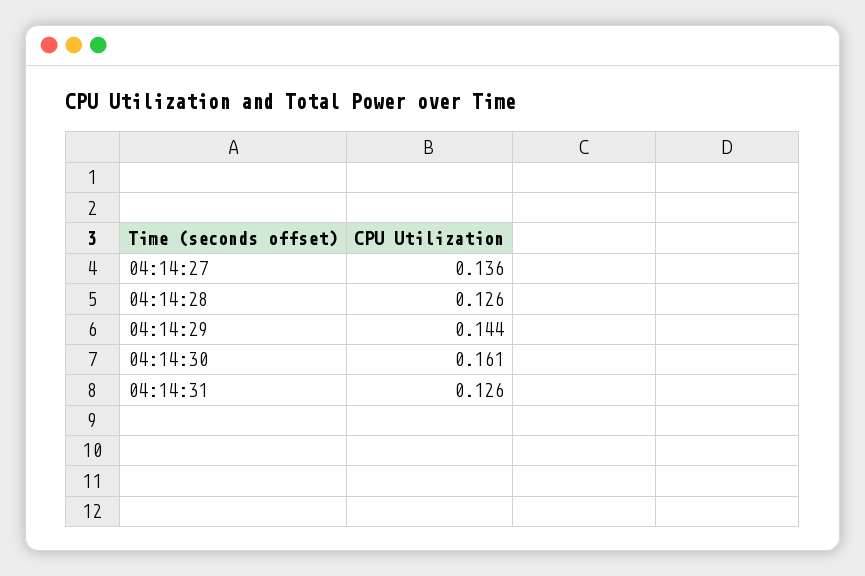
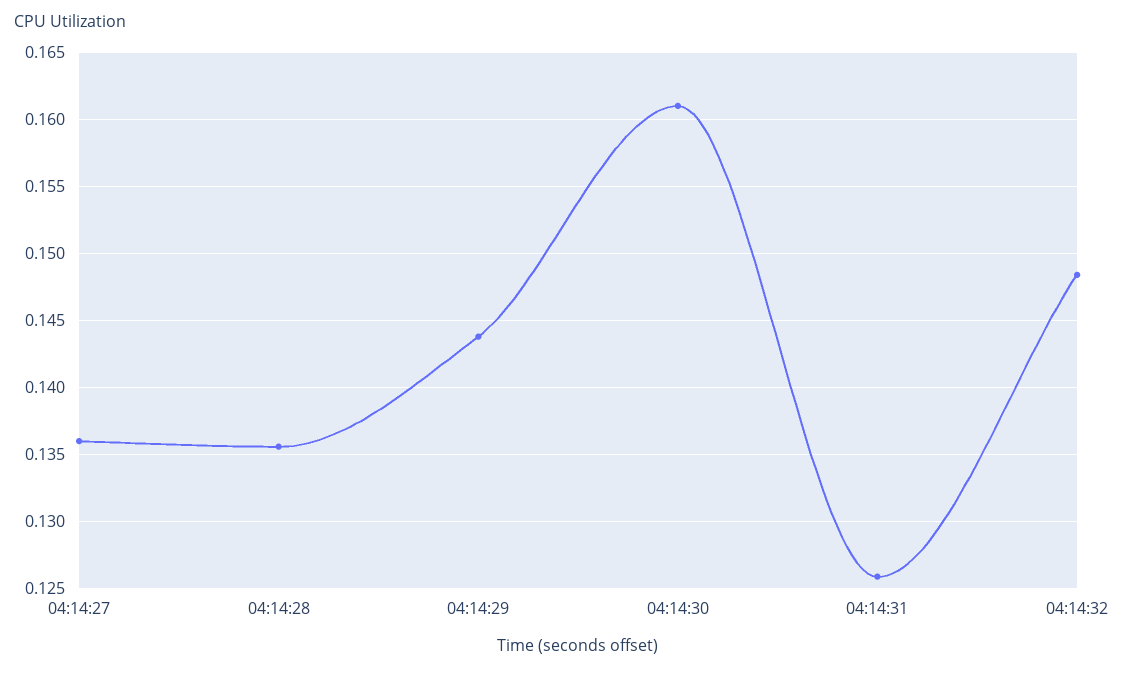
04:14:28: 0.126 -> 0.1355
04:14:32: none -> 0.1485

